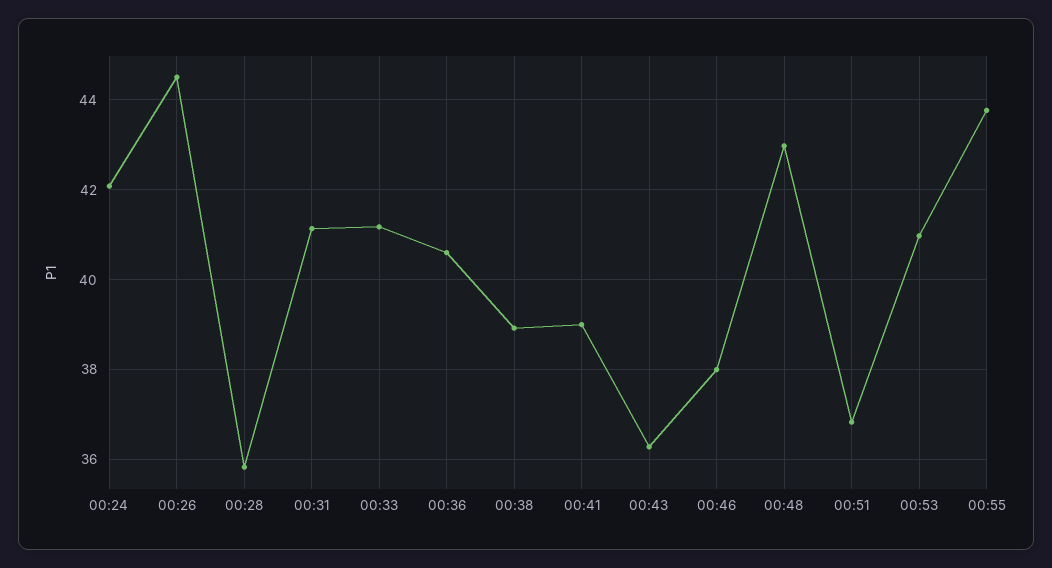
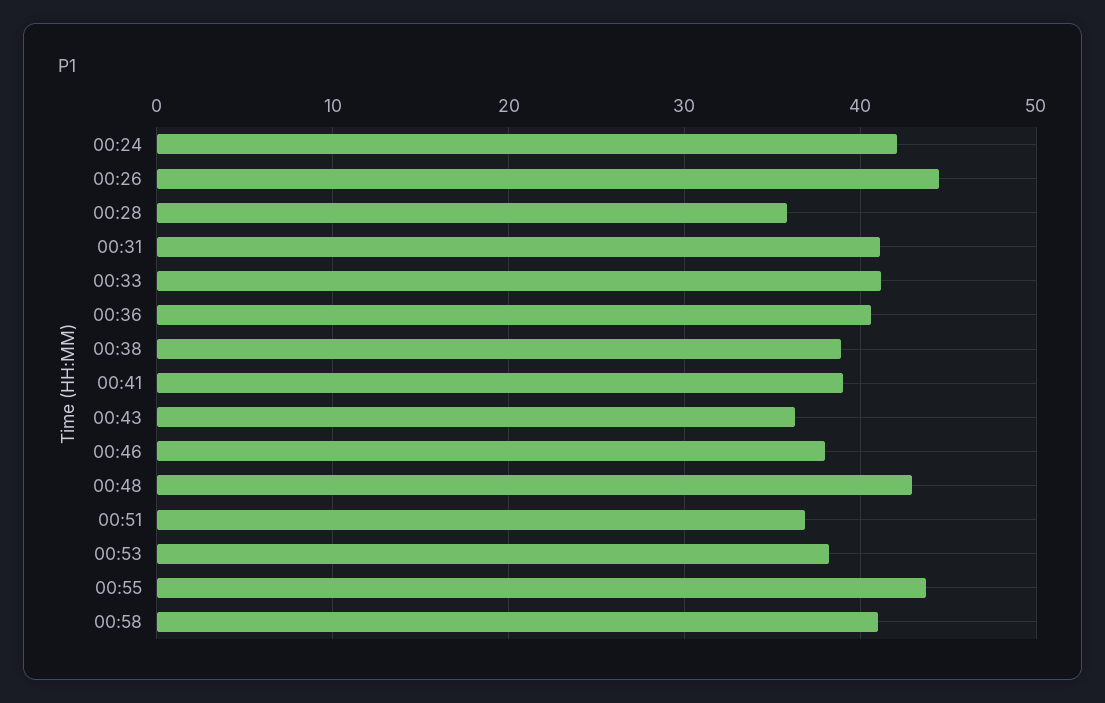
00:53: 41 -> 38
00:58: none -> 41

